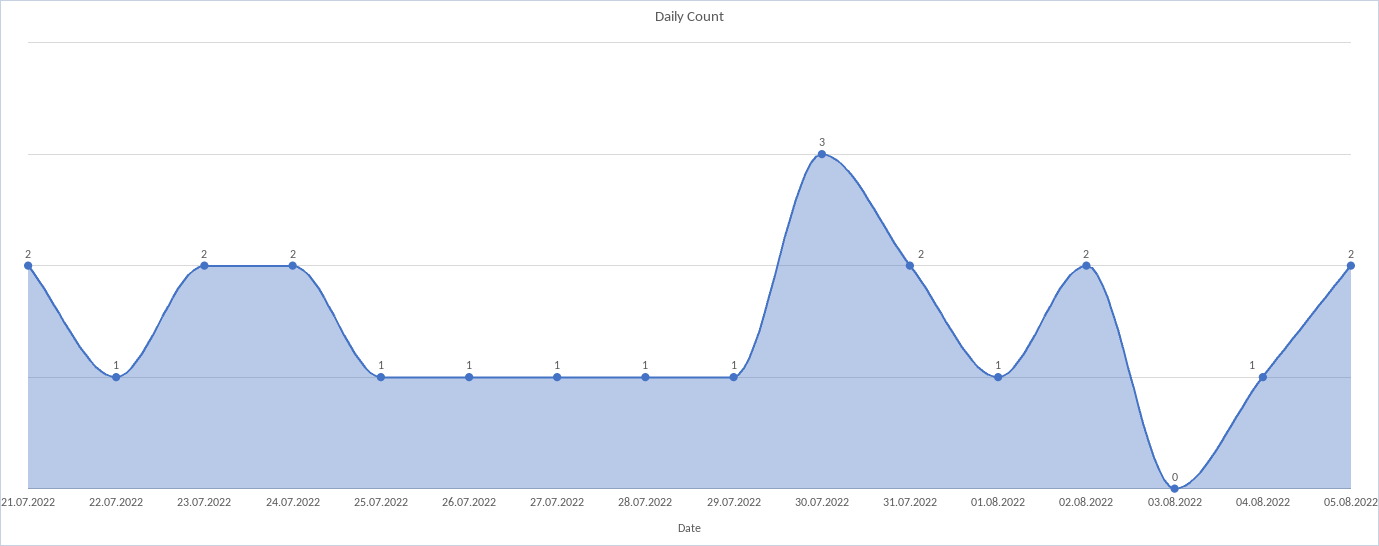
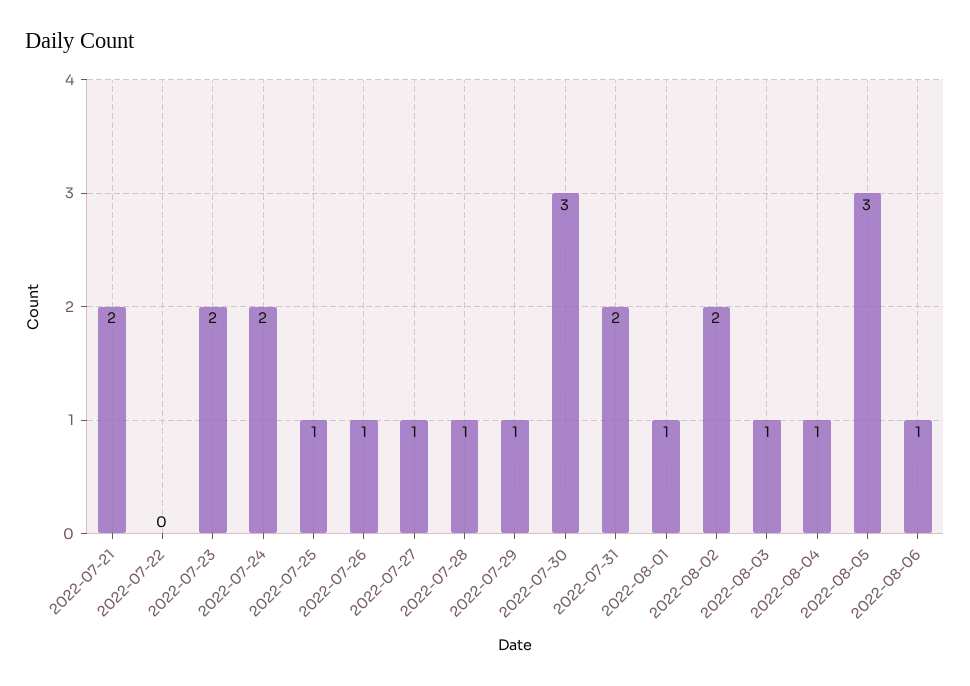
22.07.2022: 1 -> 0
03.08.2022: 0 -> 1
05.08.2022: 2 -> 3
2022-08-06: none -> 1

